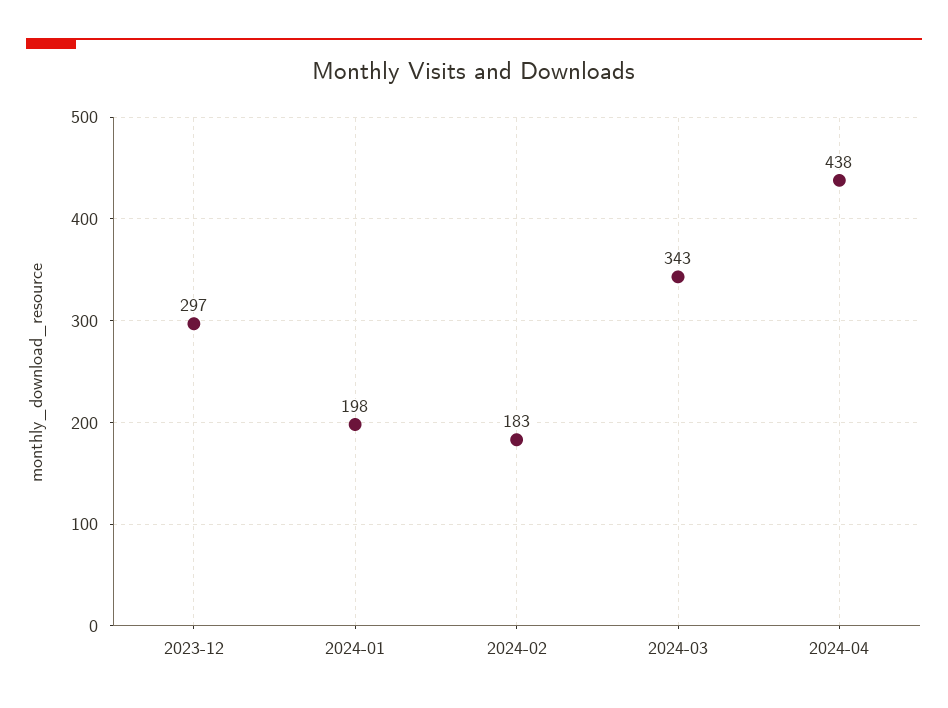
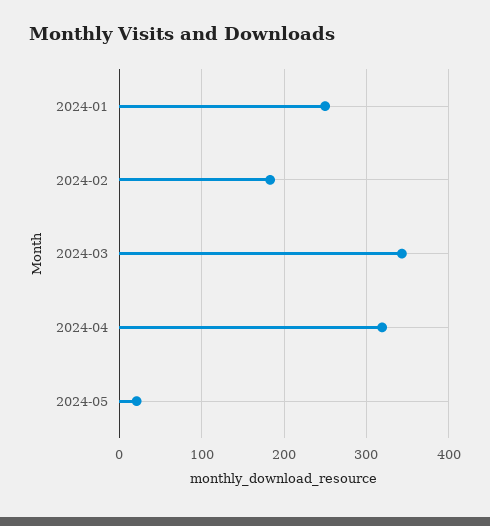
2023-12: 297 -> none
2024-01: 198 -> 250
2024-04: 438 -> 320
2024-05: none -> 20

